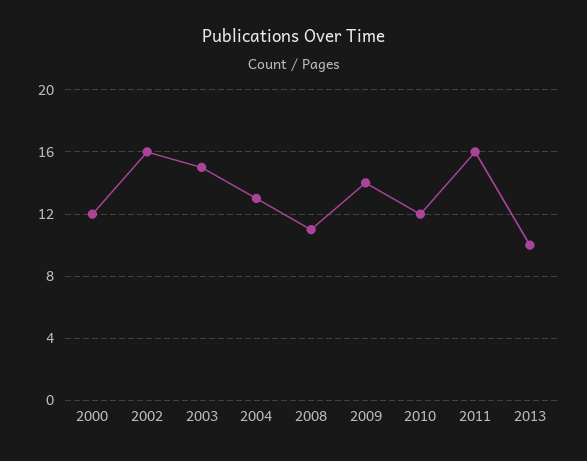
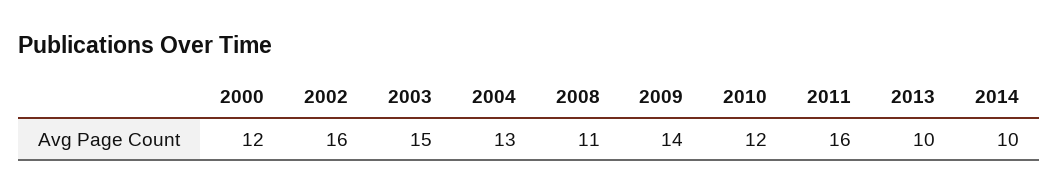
2014: none -> 10

